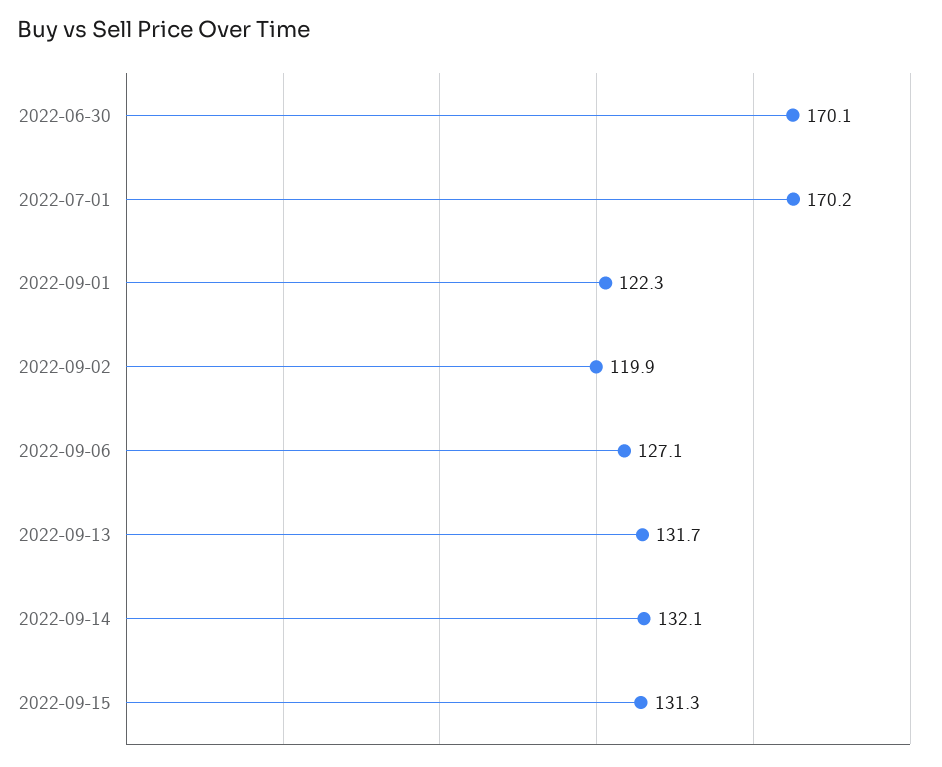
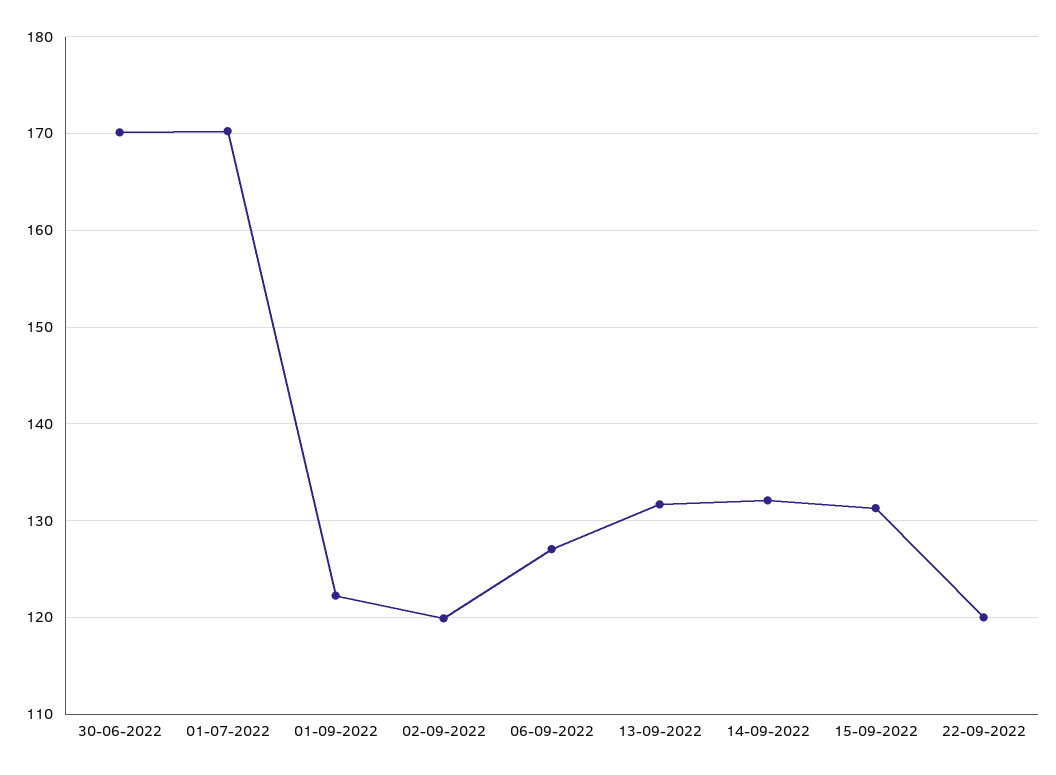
22-09-2022: none -> 120

